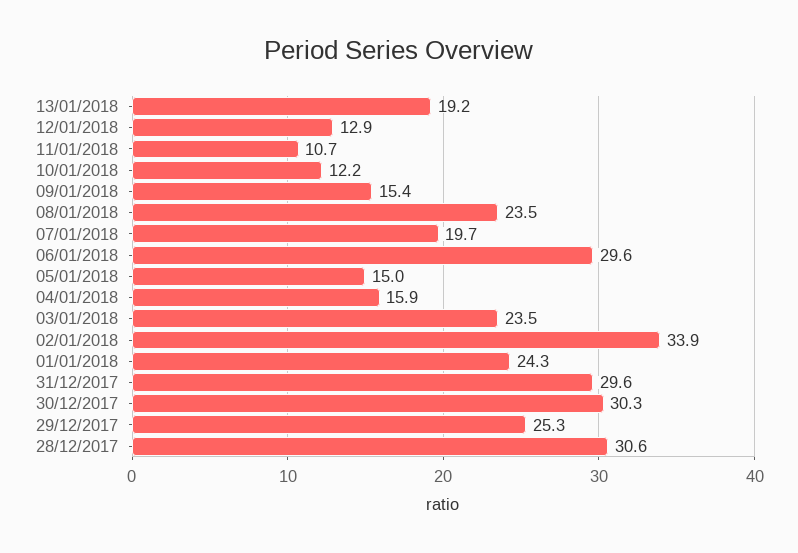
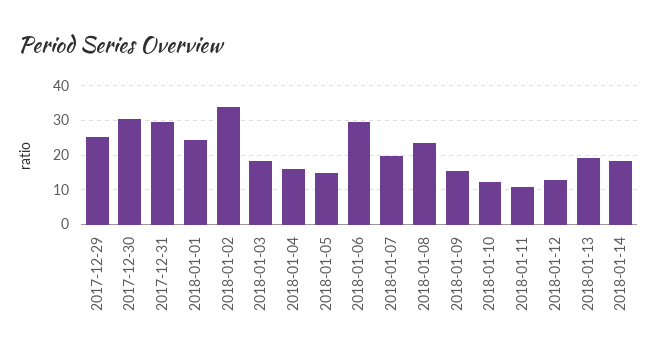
03/01/2018: 23.5 -> 18
28/12/2017: 30.6 -> none
2018-01-14: none -> 18

